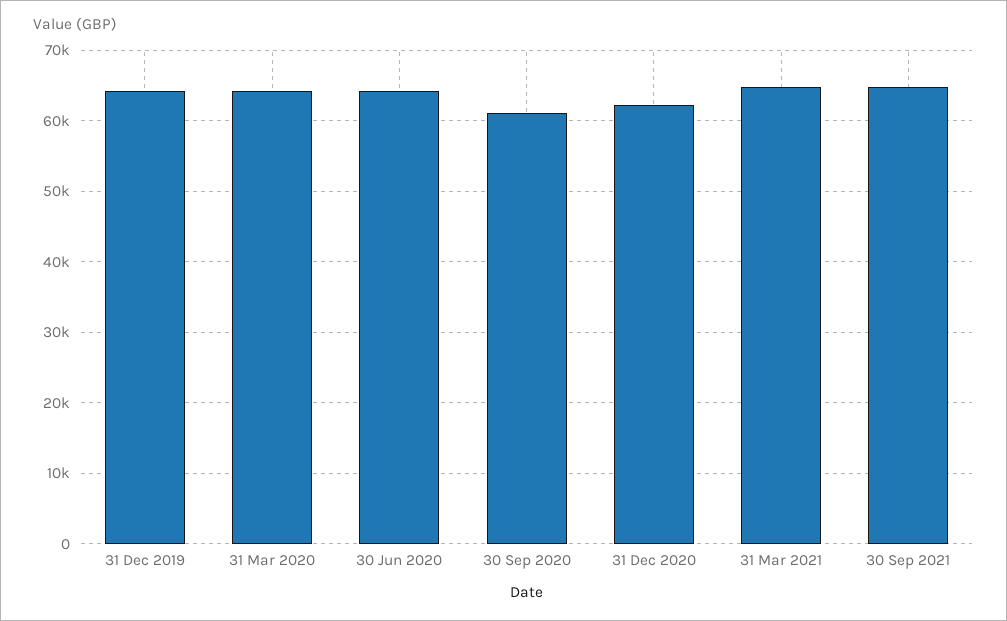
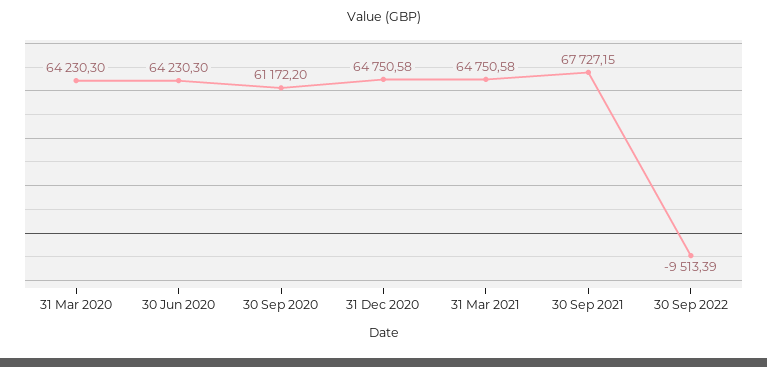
31 Dec 2019: 64000 -> none
31 Dec 2020: 62000 -> 64750.58
30 Sep 2021: 65000 -> 67727.15
30 Sep 2022: none -> -9513.39

